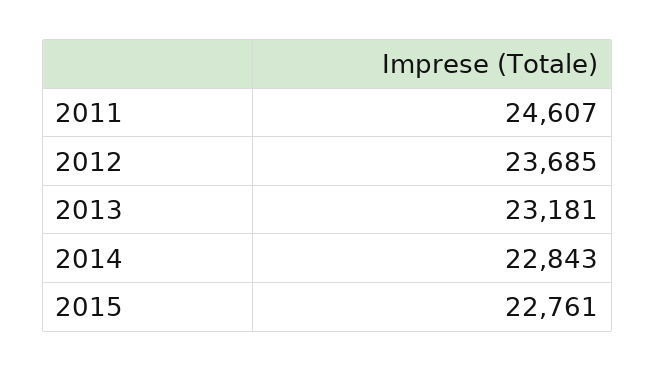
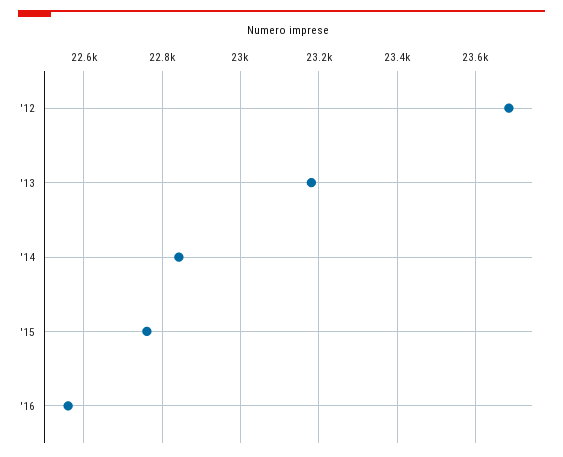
2011: 24607 -> none
'16: none -> 22560

